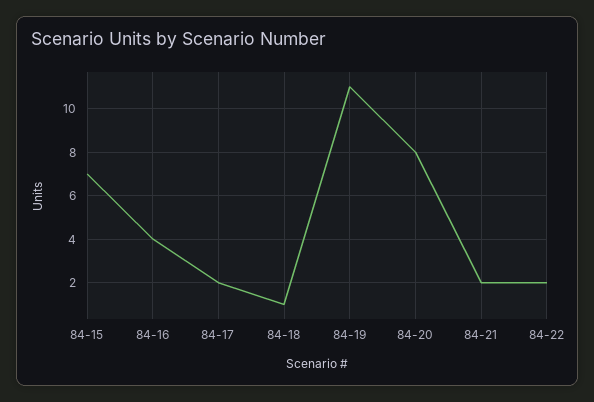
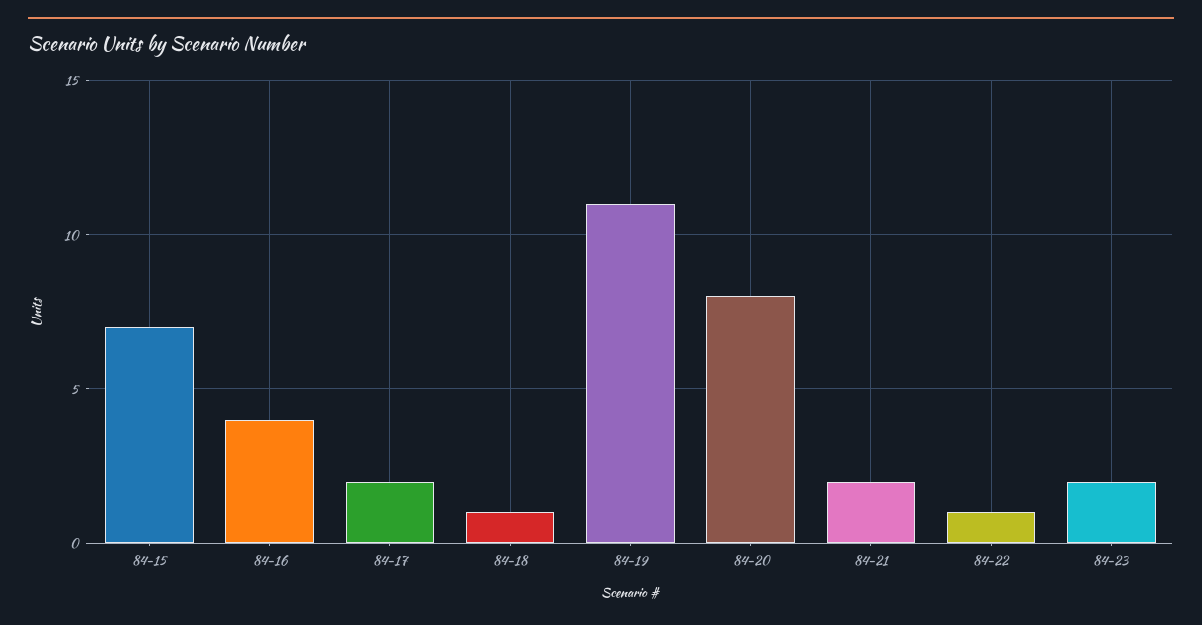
84-22: 2 -> 1
84-23: none -> 2

